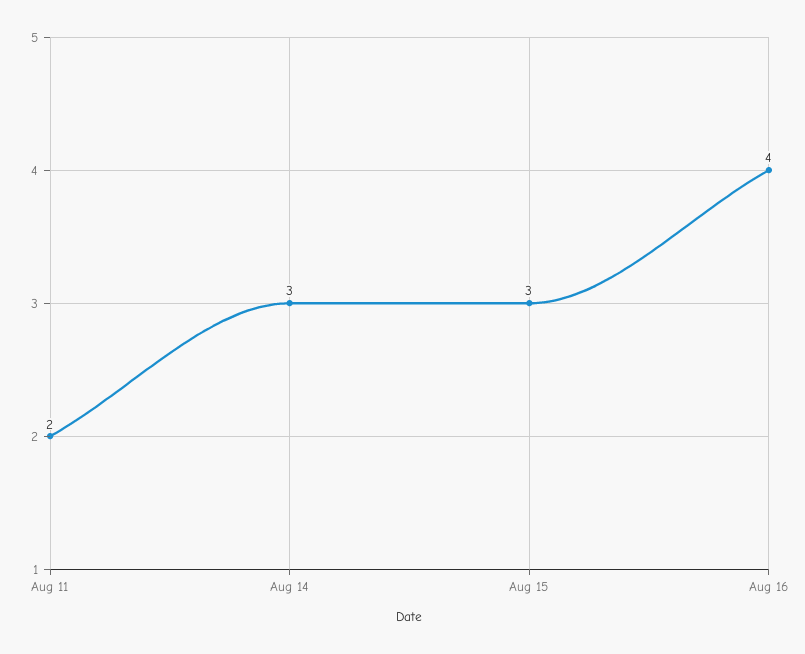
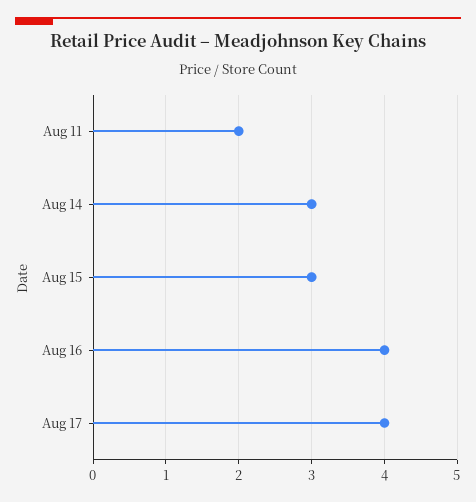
Aug 17: none -> 4

